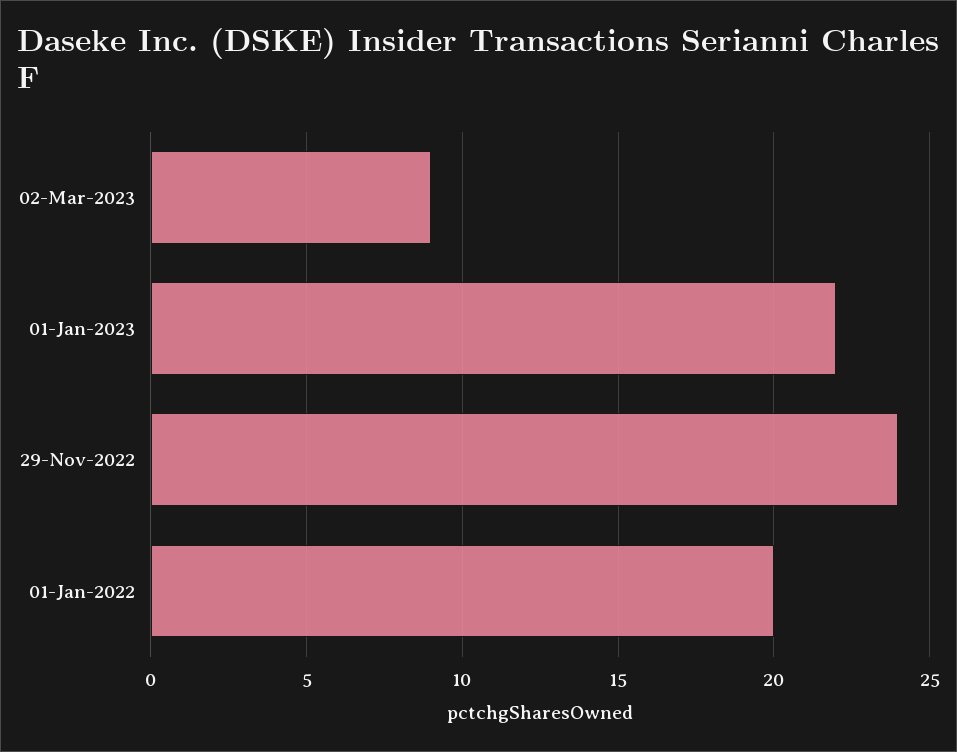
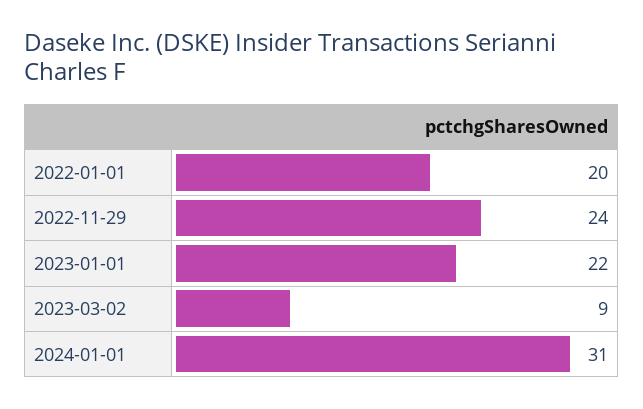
2024-01-01: none -> 31

